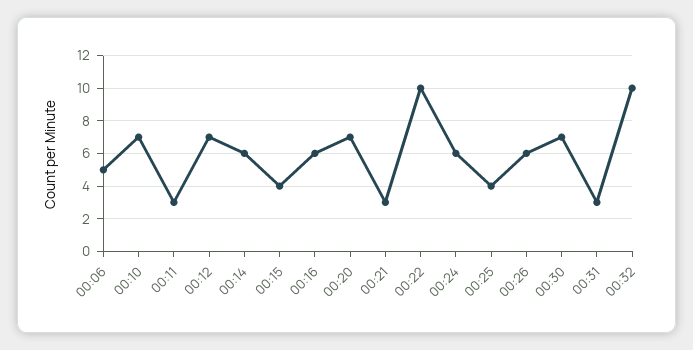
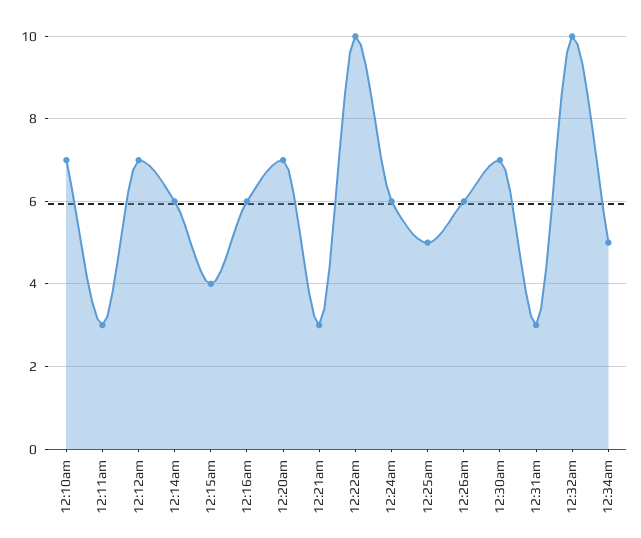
00:06: 5 -> none
00:25: 4 -> 5
12:34am: none -> 5

